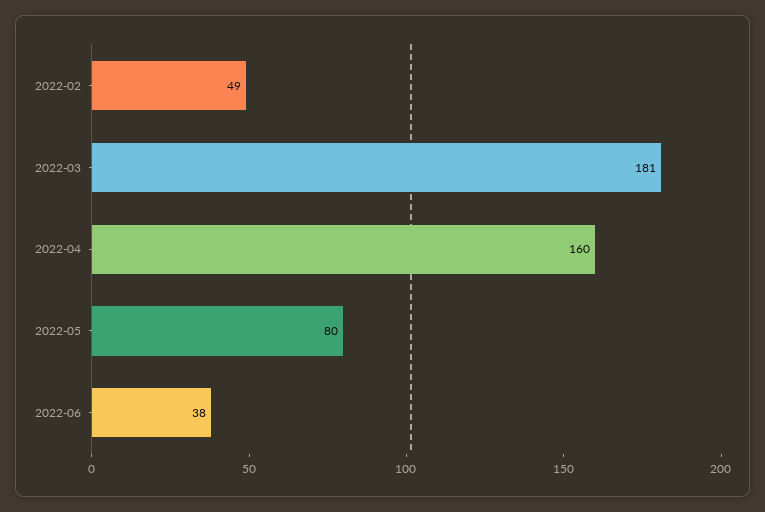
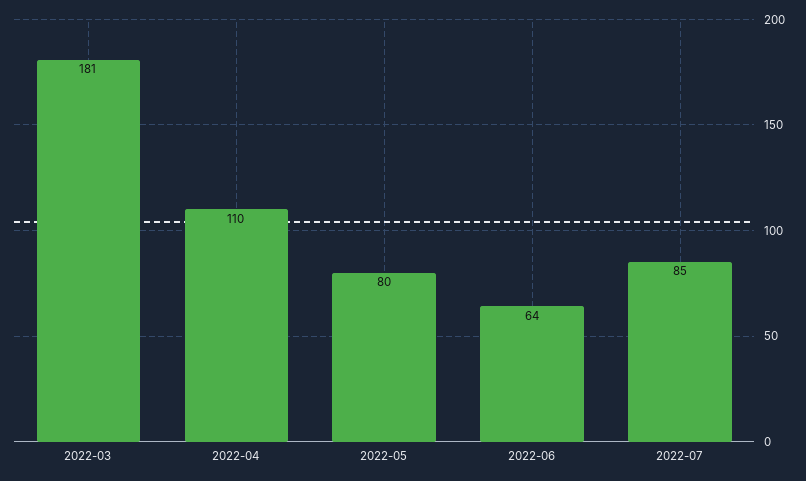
2022-02: 49 -> none
2022-04: 160 -> 110
2022-06: 38 -> 64
2022-07: none -> 85

